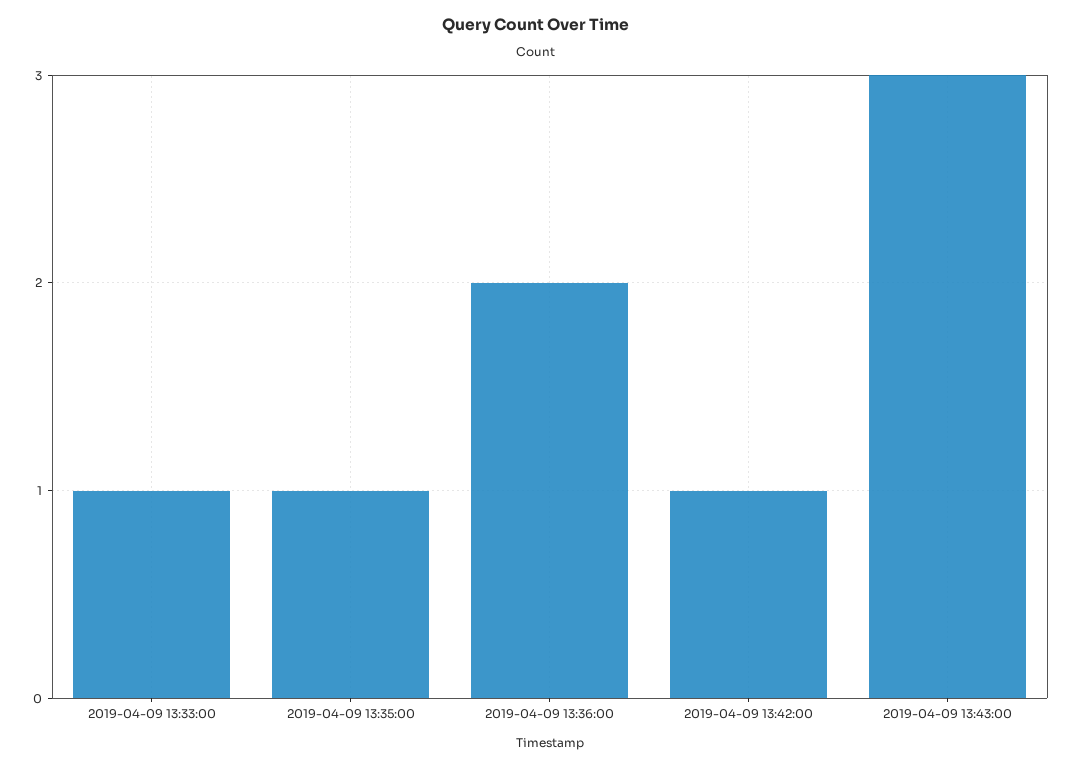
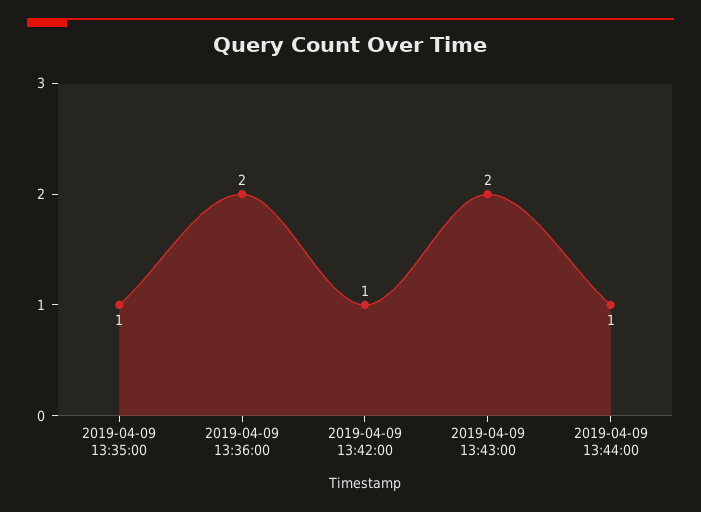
2019-04-09 13:33:00: 1 -> none
2019-04-09 13:43:00: 3 -> 2
2019-04-09 13:44:00: none -> 1

